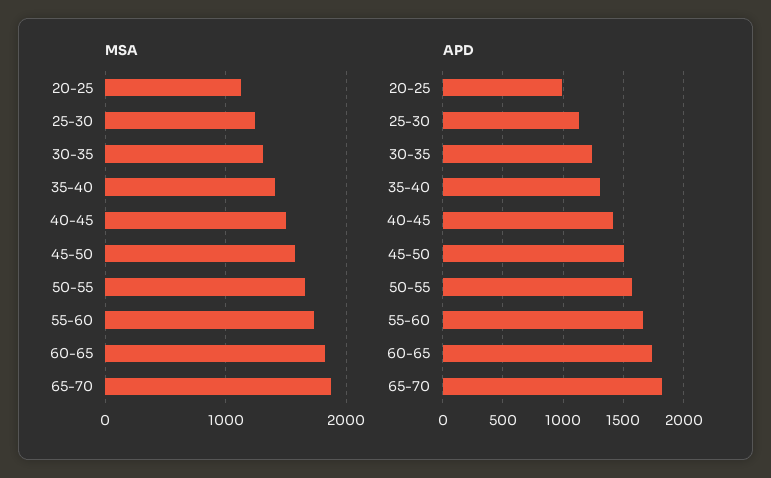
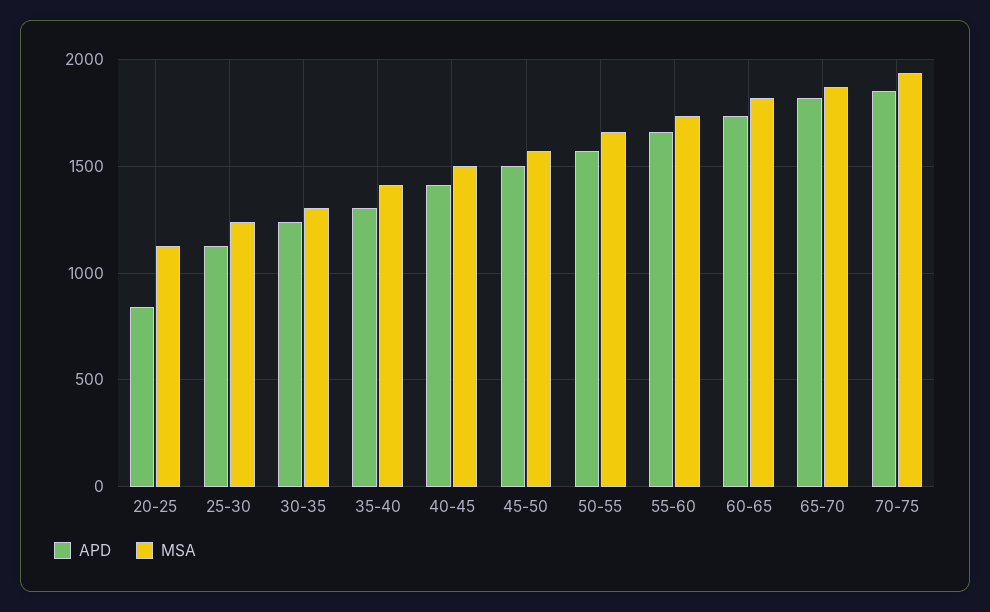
APD, 20-25: 1000 -> 850
APD, 70-75: none -> 1850
MSA, 70-75: none -> 1950

